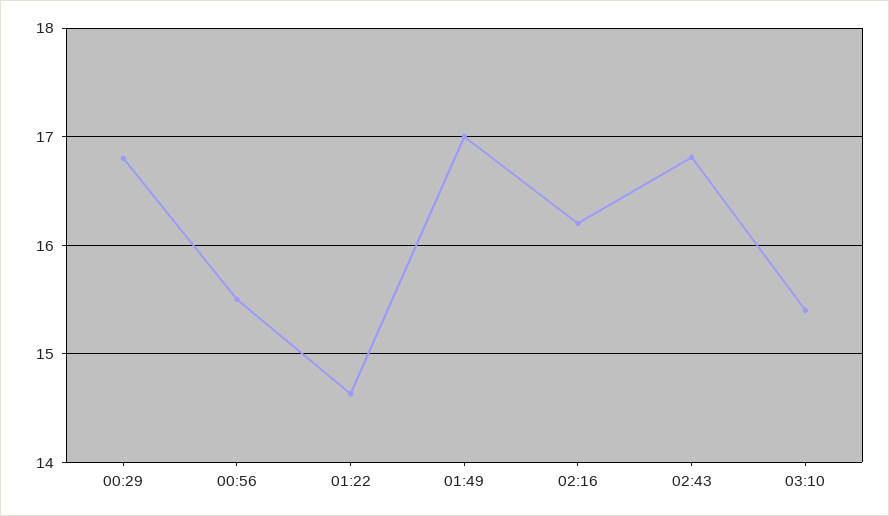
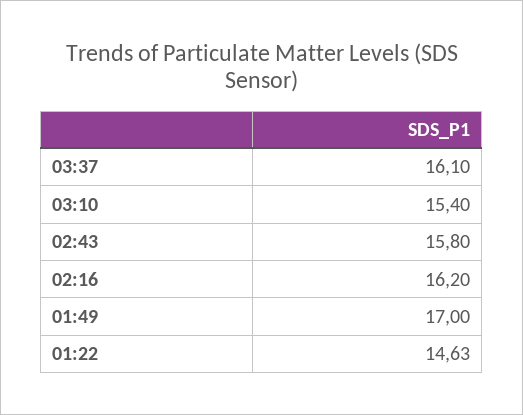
00:29: 16.8 -> none
00:56: 15.5 -> none
02:43: 16.8 -> 15.8
03:37: none -> 16.1

